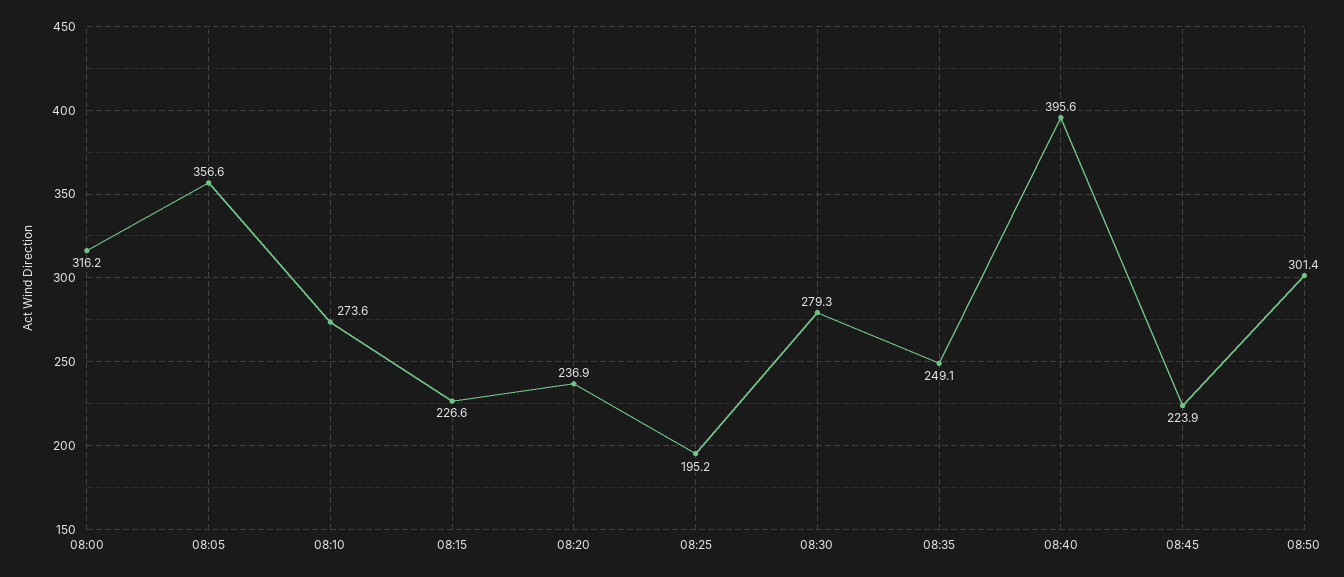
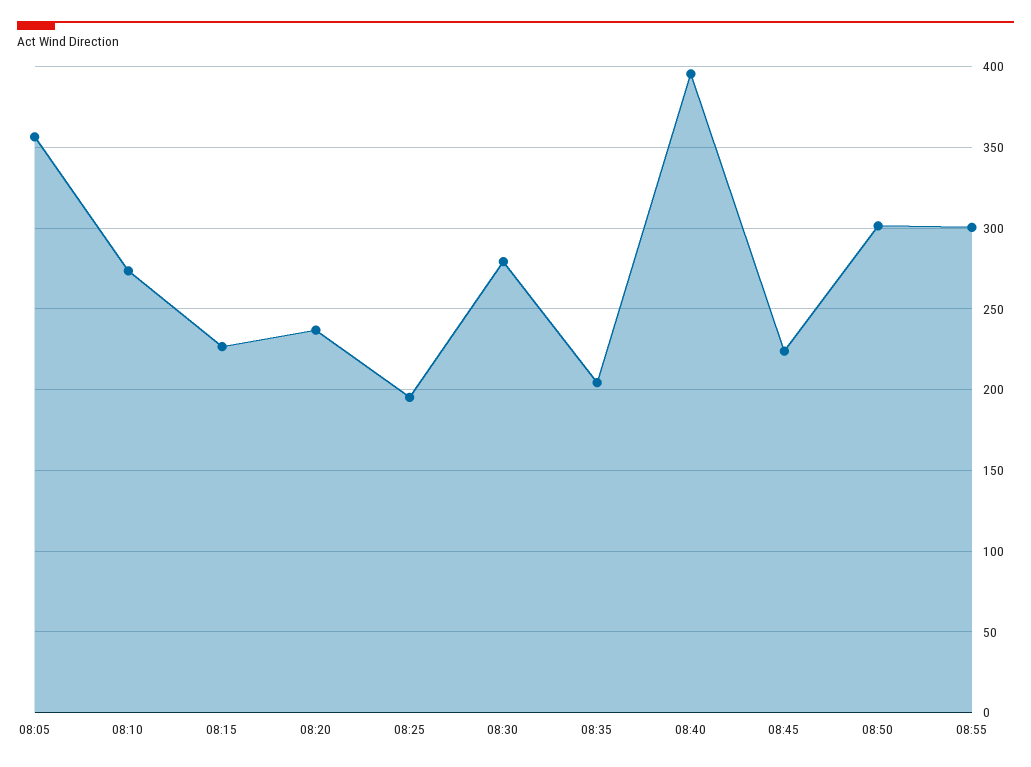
08:00: 316.2 -> none
08:35: 249.1 -> 205
08:55: none -> 300

